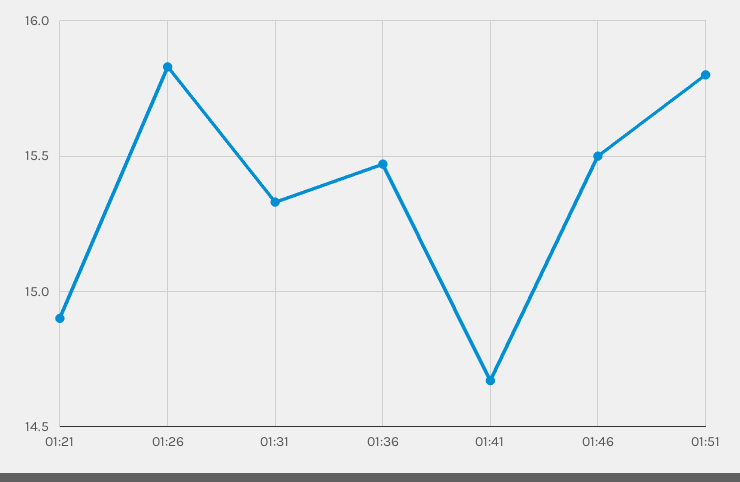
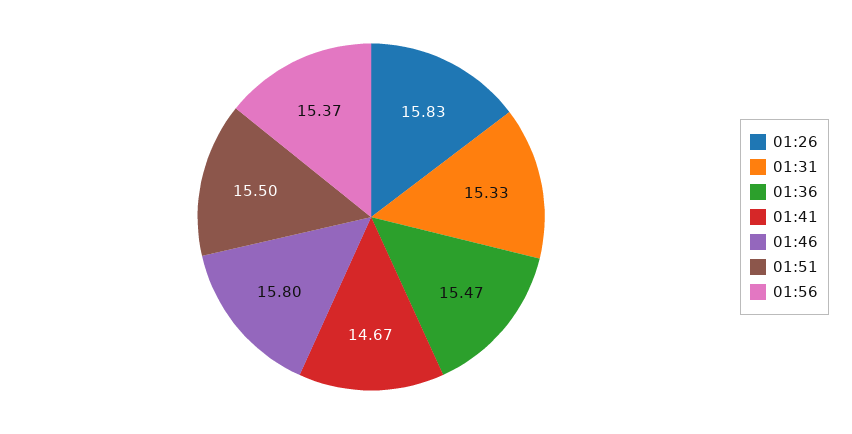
01:21: 14.9 -> none
01:46: 15.5 -> 15.8
01:51: 15.8 -> 15.5
01:56: none -> 15.37

